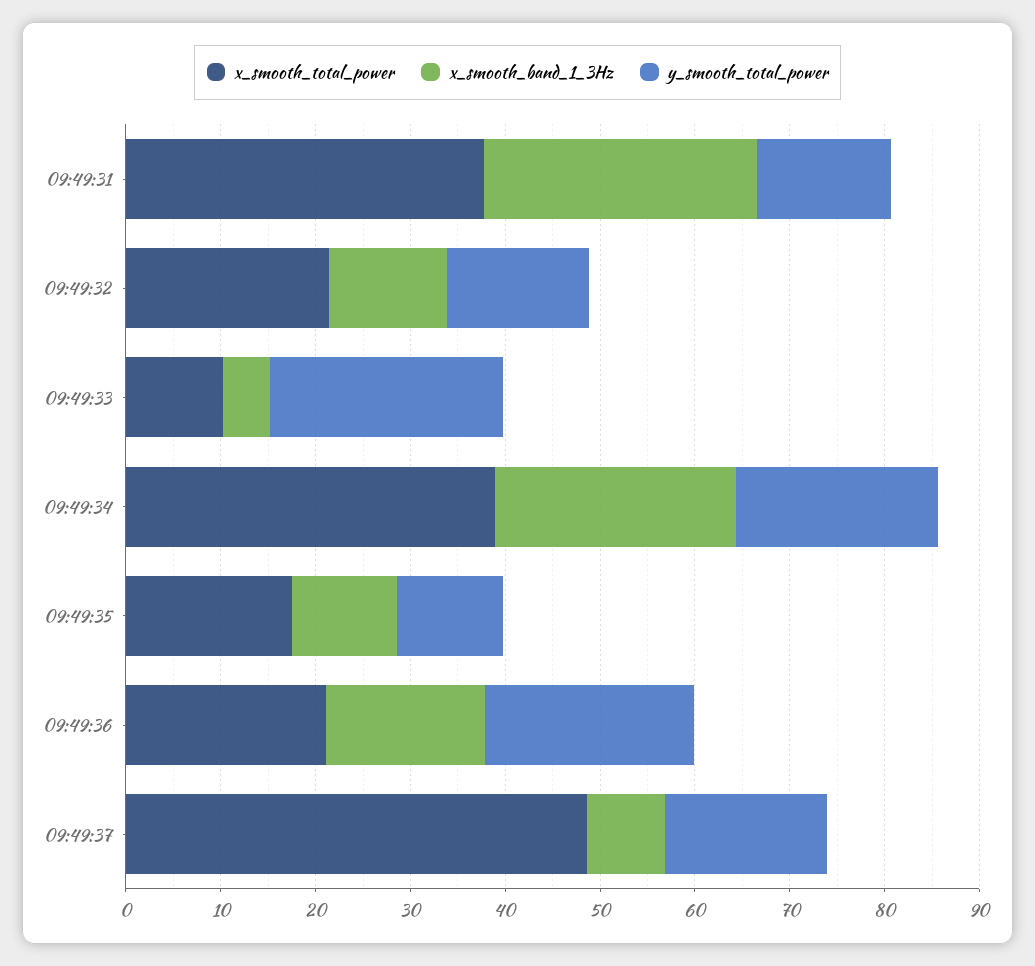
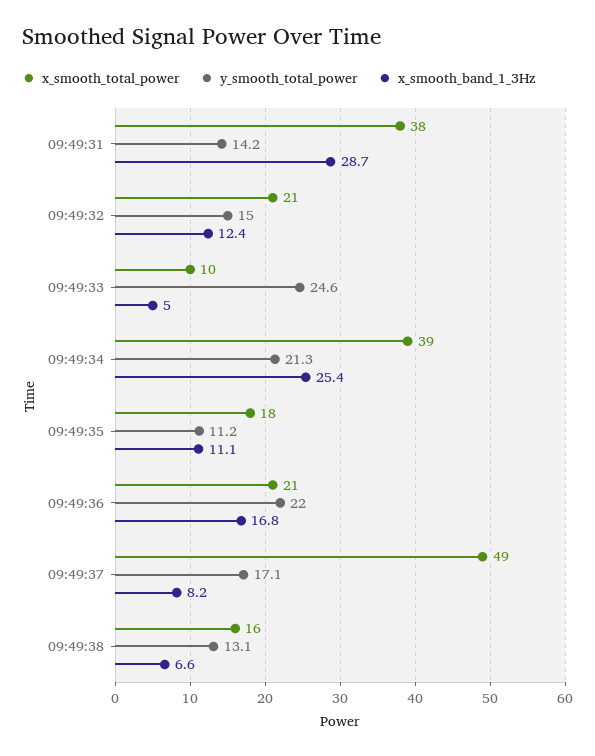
x_smooth_total_power, 09:49:38: none -> 16
y_smooth_total_power, 09:49:38: none -> 13.1
x_smooth_band_1_3Hz, 09:49:38: none -> 6.6

